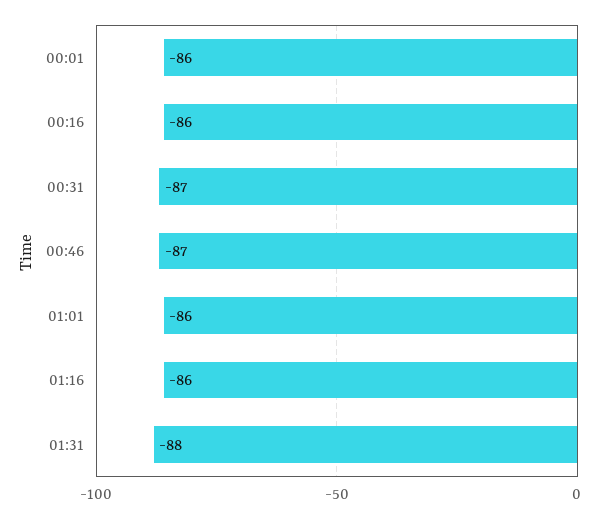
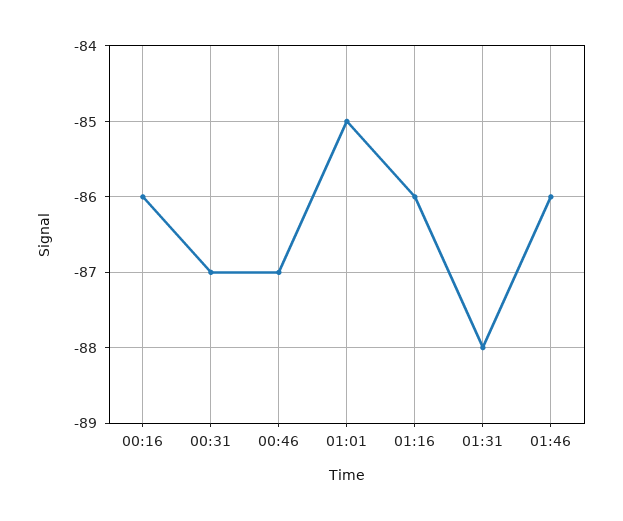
00:01: -86 -> none
01:01: -86 -> -85
01:46: none -> -86

